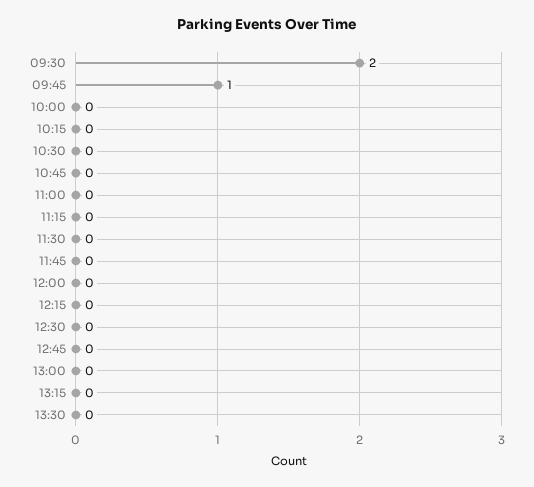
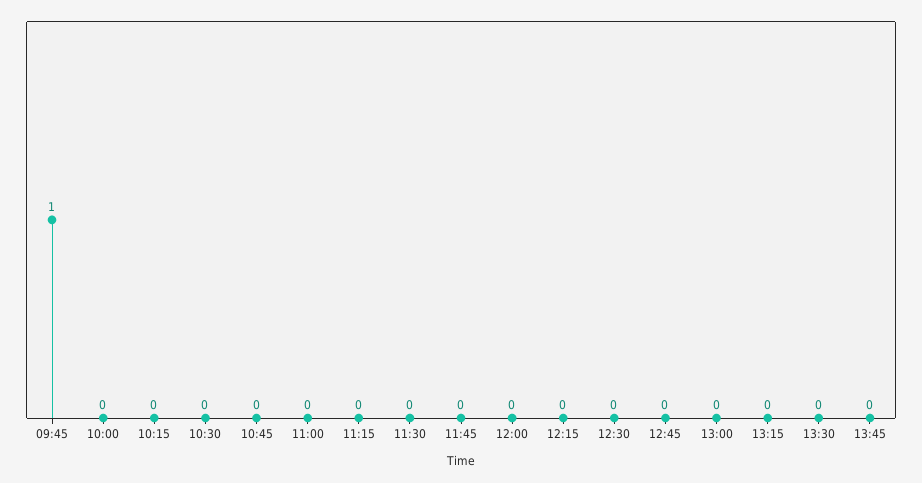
09:30: 2 -> none
13:45: none -> 0

